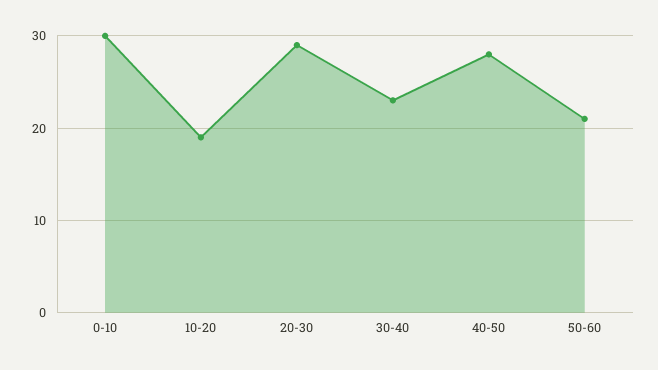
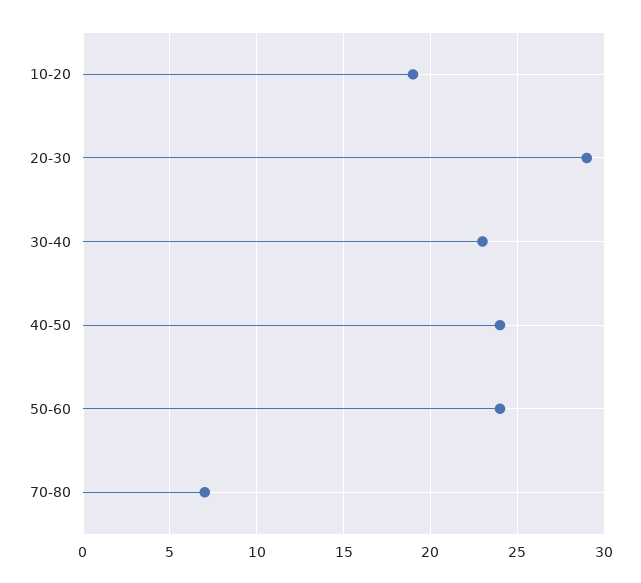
0-10: 30 -> none
40-50: 28 -> 24
50-60: 21 -> 24
70-80: none -> 7

